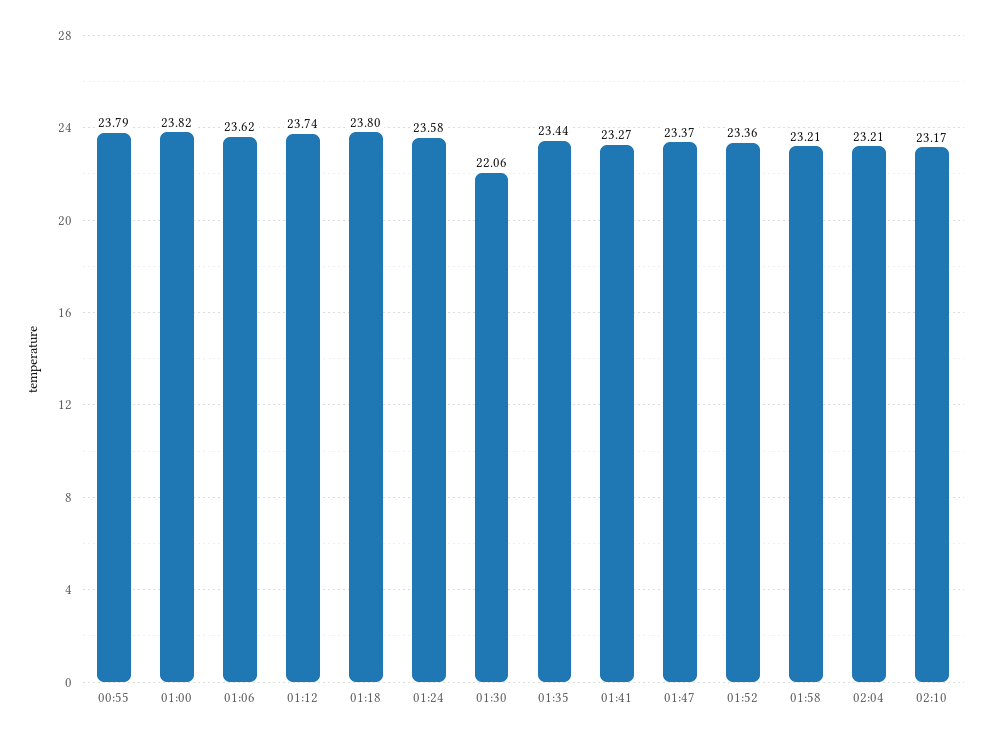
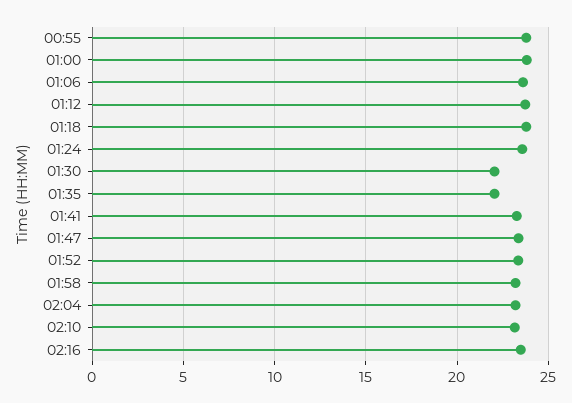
01:35: 23.44 -> 22
02:16: none -> 23.5

